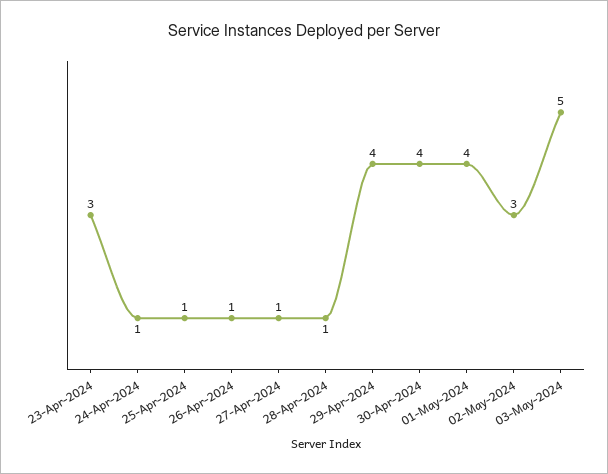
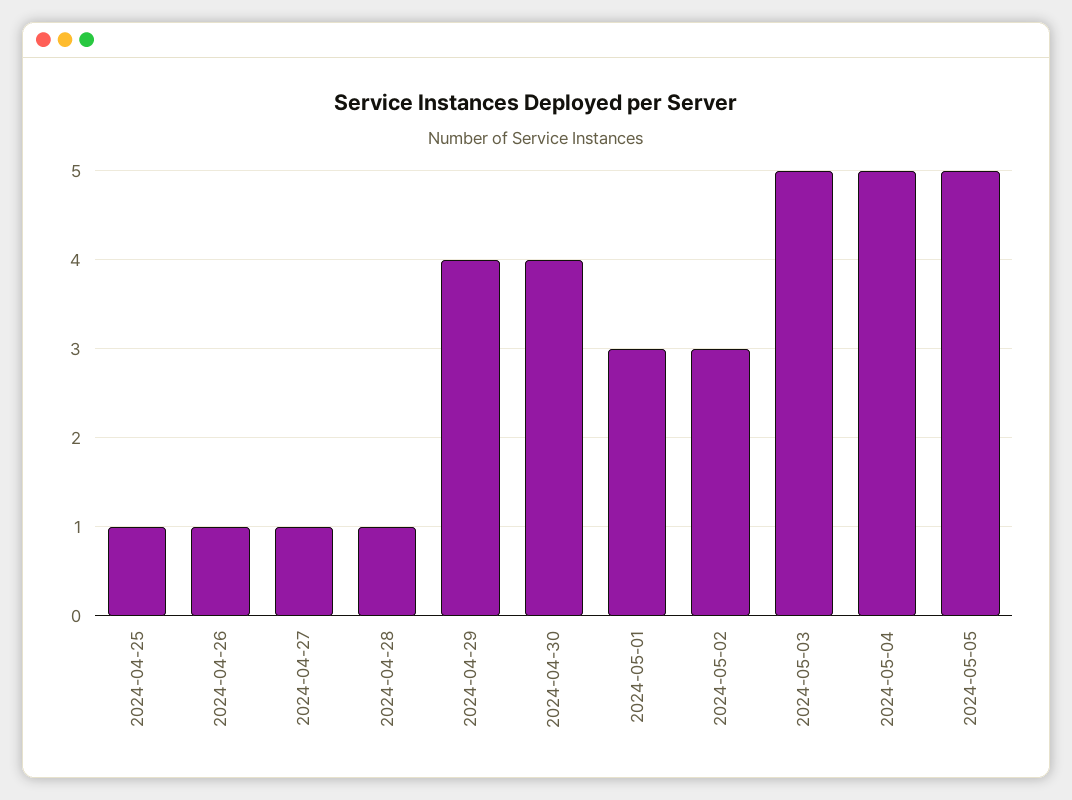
23-Apr-2024: 3 -> none
24-Apr-2024: 1 -> none
01-May-2024: 4 -> 3
2024-05-04: none -> 5
2024-05-05: none -> 5

